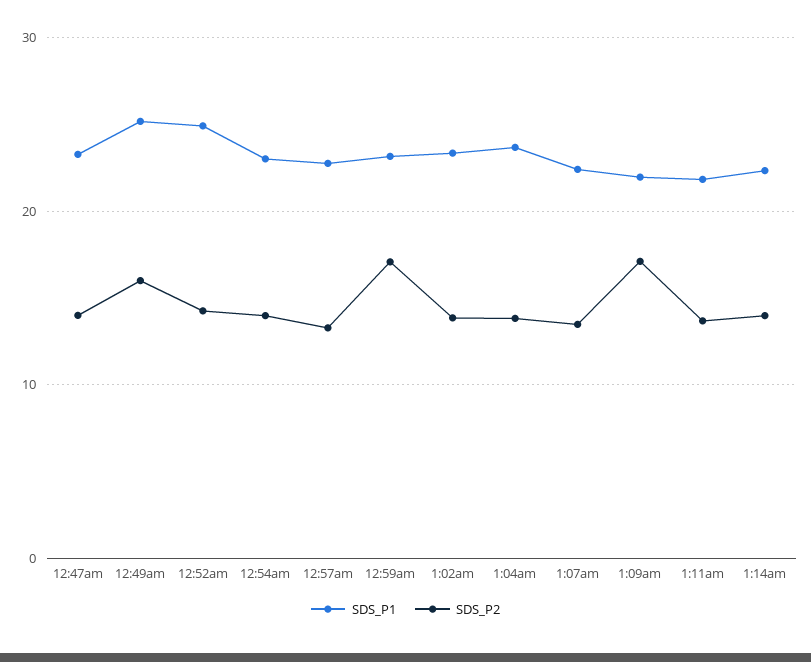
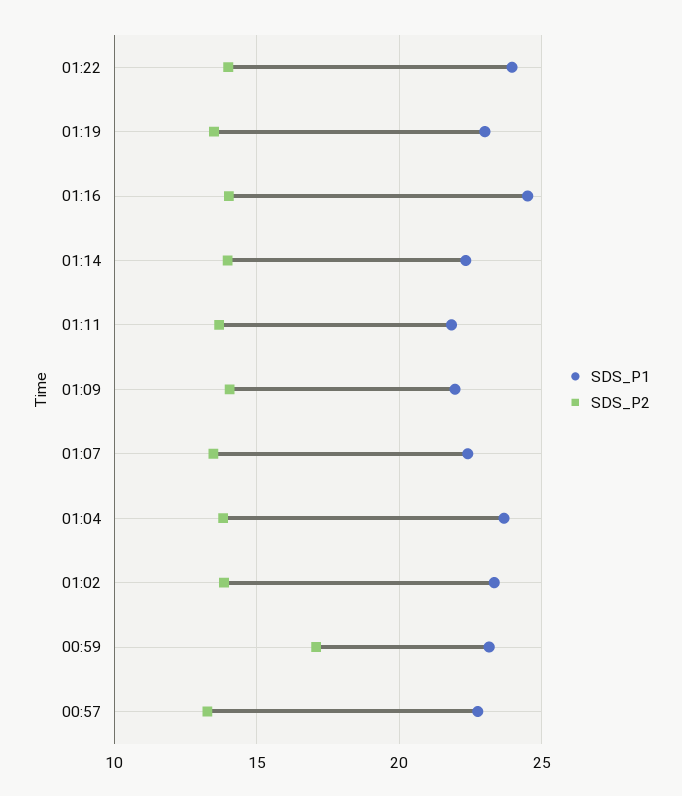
SDS_P1, 12:47am: 23 -> none
SDS_P2, 12:47am: 14 -> none
SDS_P1, 12:49am: 25 -> none
SDS_P2, 12:49am: 16 -> none
SDS_P1, 12:52am: 25 -> none
SDS_P2, 12:52am: 14 -> none
SDS_P1, 12:54am: 23 -> none
SDS_P2, 12:54am: 14 -> none
SDS_P2, 1:09am: 17 -> 14
SDS_P1, 01:22: none -> 24
SDS_P2, 01:22: none -> 14
SDS_P1, 01:19: none -> 23
SDS_P2, 01:19: none -> 13.5
SDS_P1, 01:16: none -> 24.5
SDS_P2, 01:16: none -> 14

